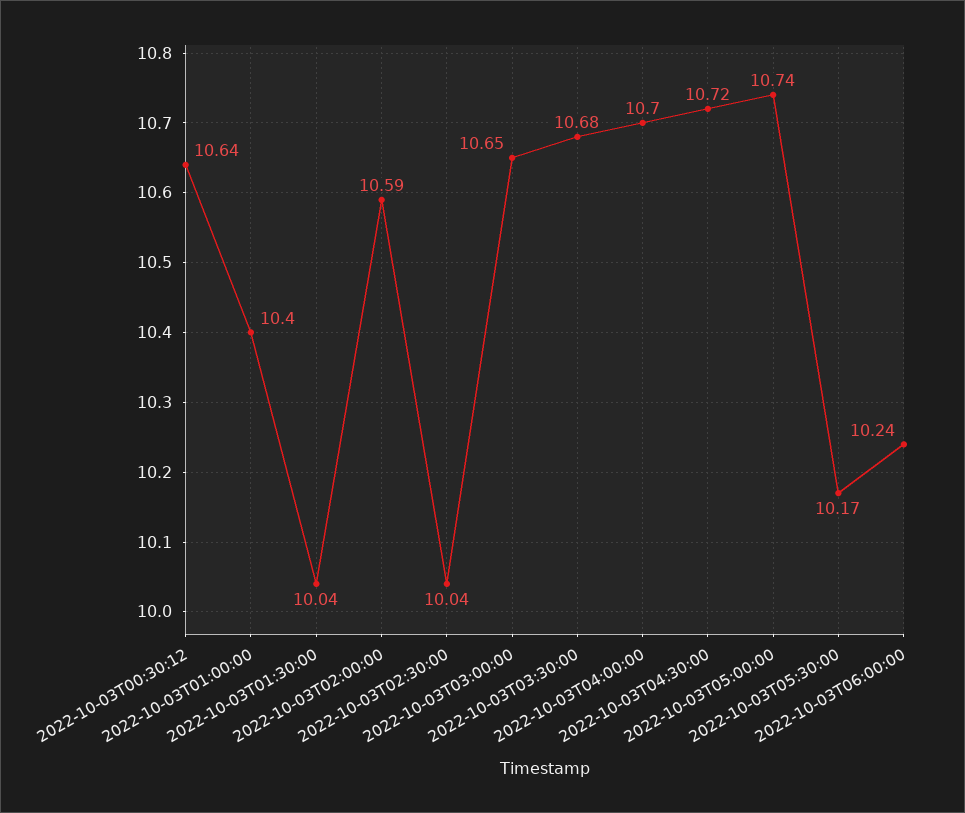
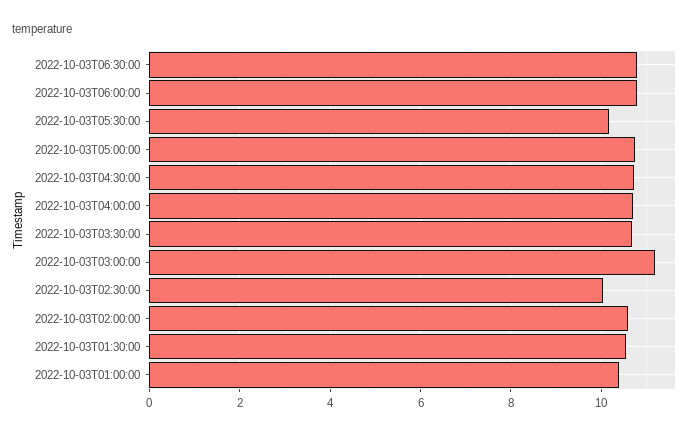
2022-10-03T00:30:12: 10.64 -> none
2022-10-03T01:30:00: 10.04 -> 10.6
2022-10-03T03:00:00: 10.65 -> 11.2
2022-10-03T06:00:00: 10.24 -> 10.8
2022-10-03T06:30:00: none -> 10.8

